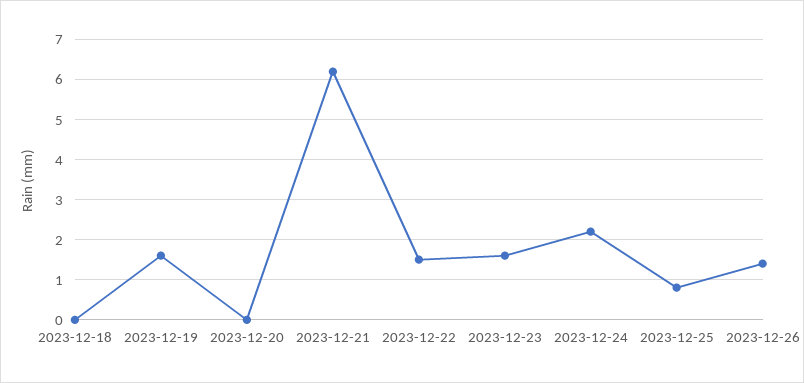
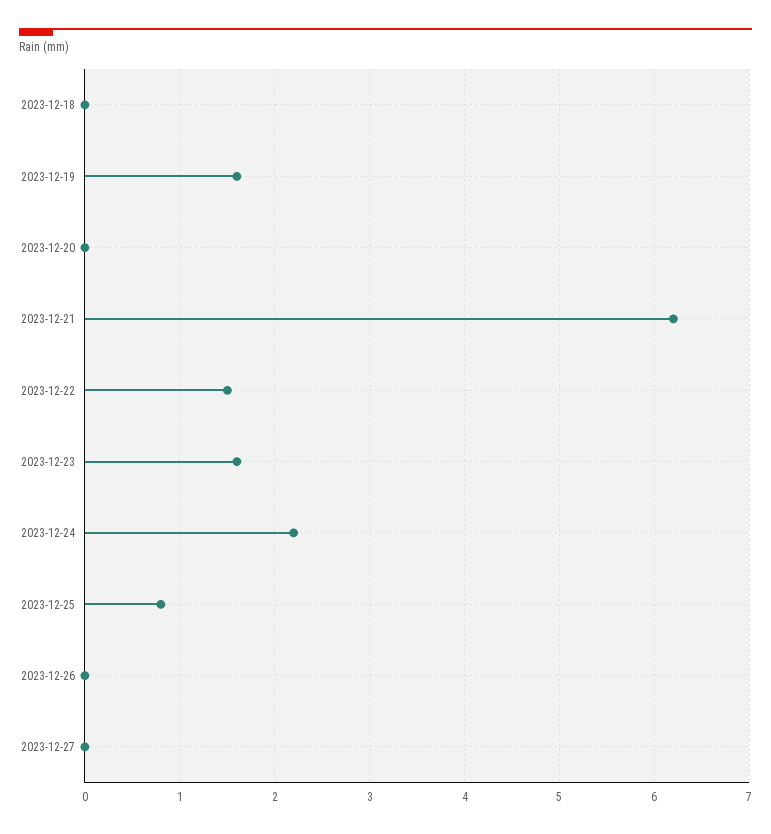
2023-12-26: 1.5 -> 0
2023-12-27: none -> 0

